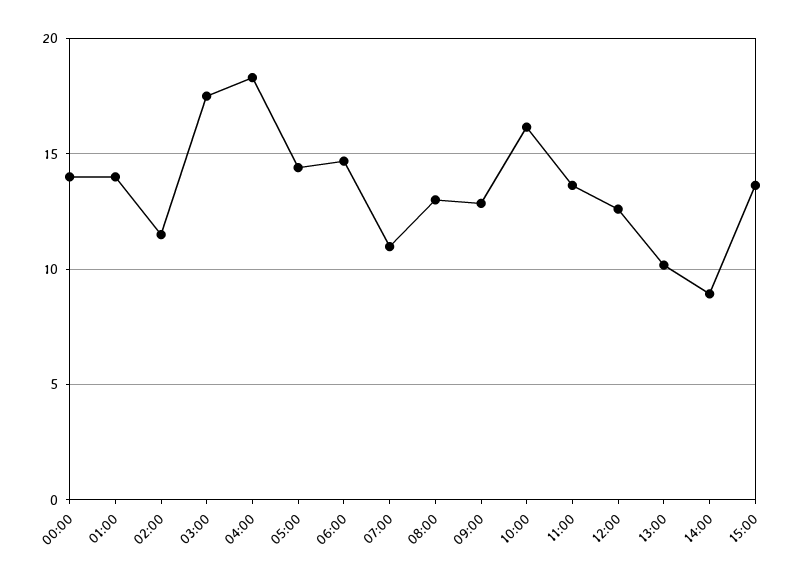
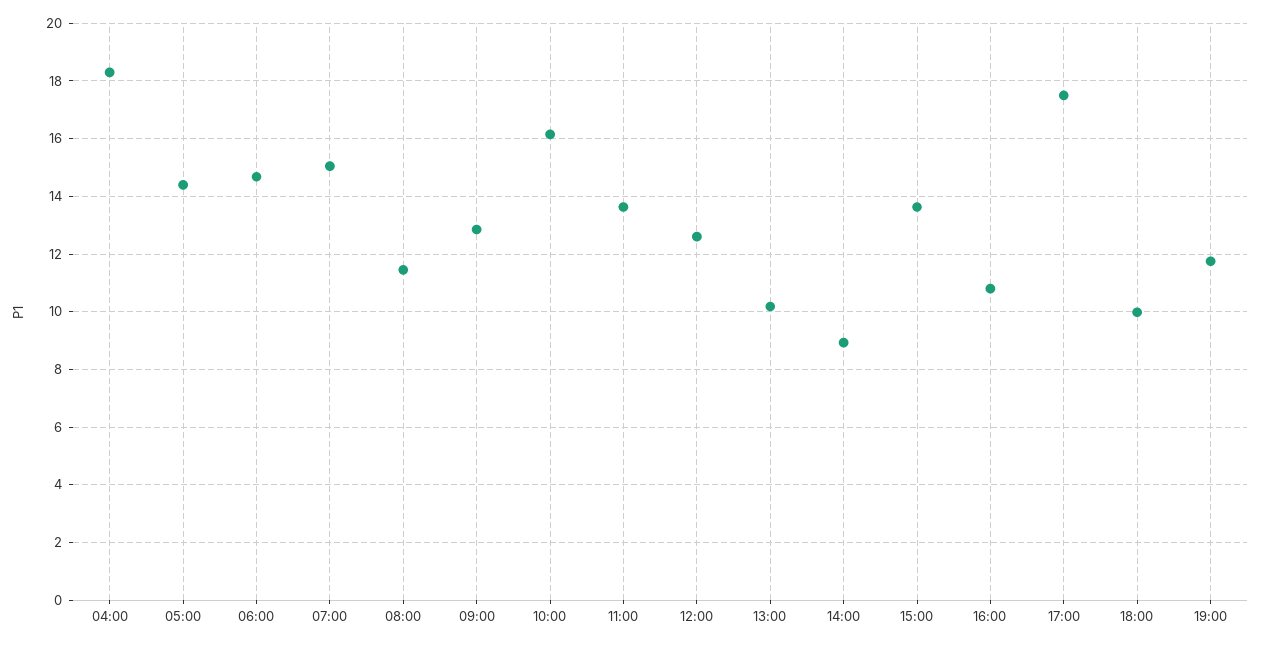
00:00: 14 -> none
01:00: 14 -> none
02:00: 11.5 -> none
03:00: 17.5 -> none
07:00: 11 -> 15
08:00: 13 -> 11.5
16:00: none -> 10.75
17:00: none -> 17.5
18:00: none -> 10
19:00: none -> 11.75

